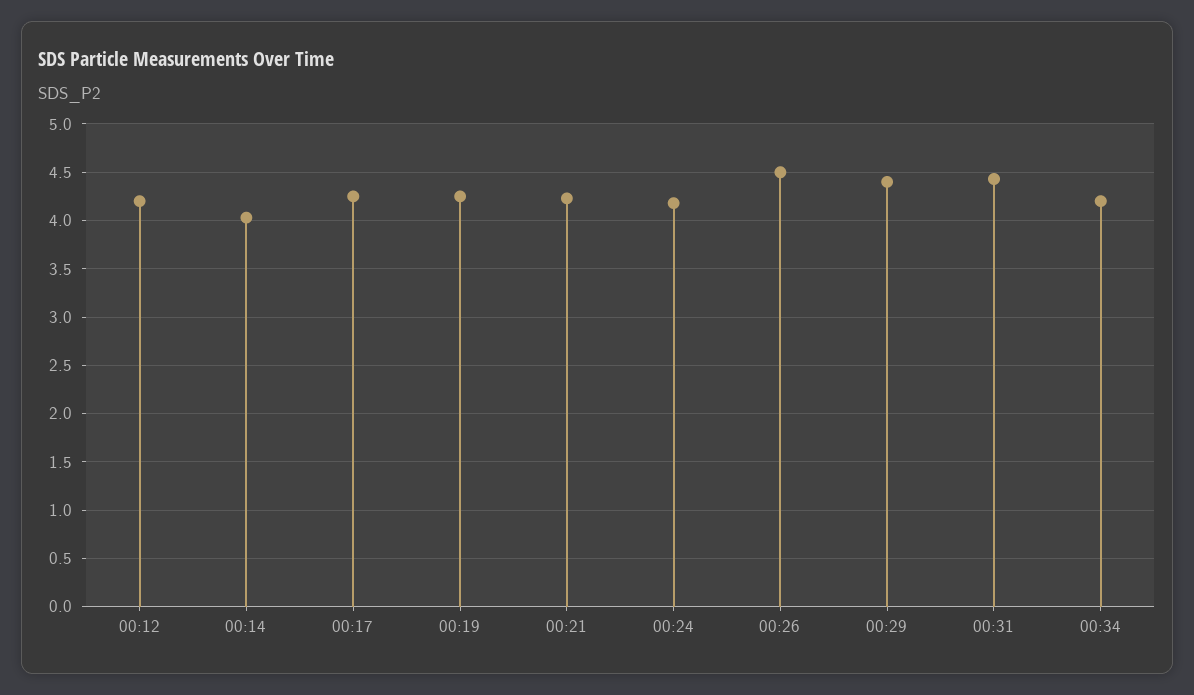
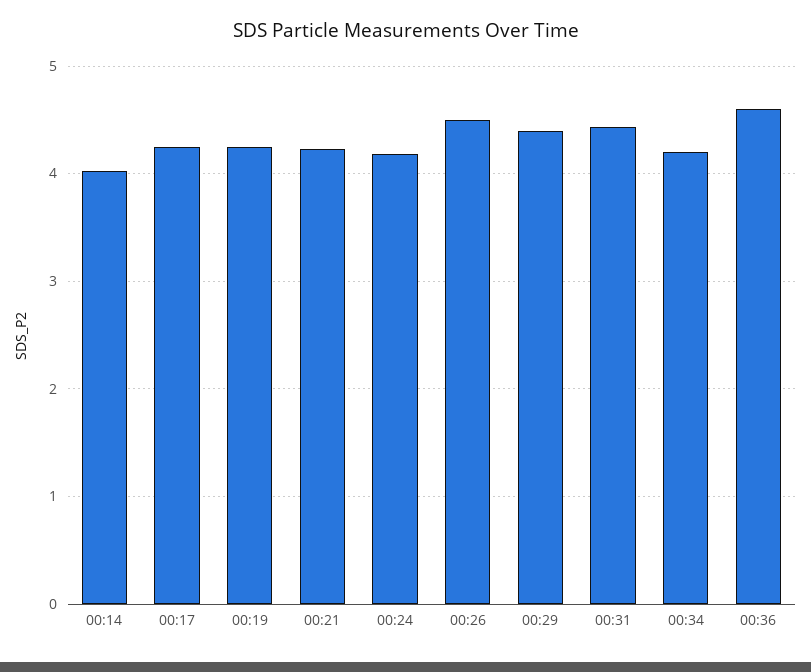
00:12: 4.2 -> none
00:36: none -> 4.6

